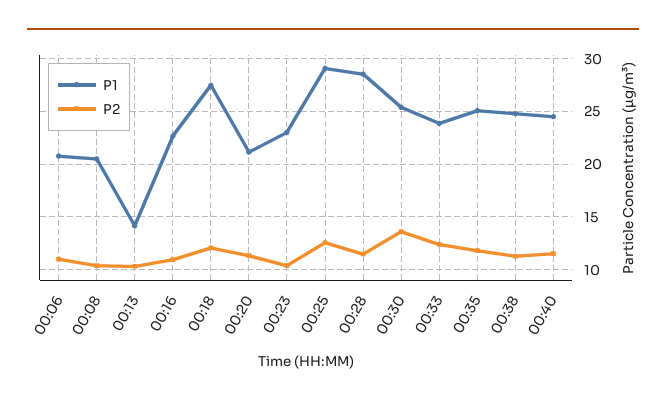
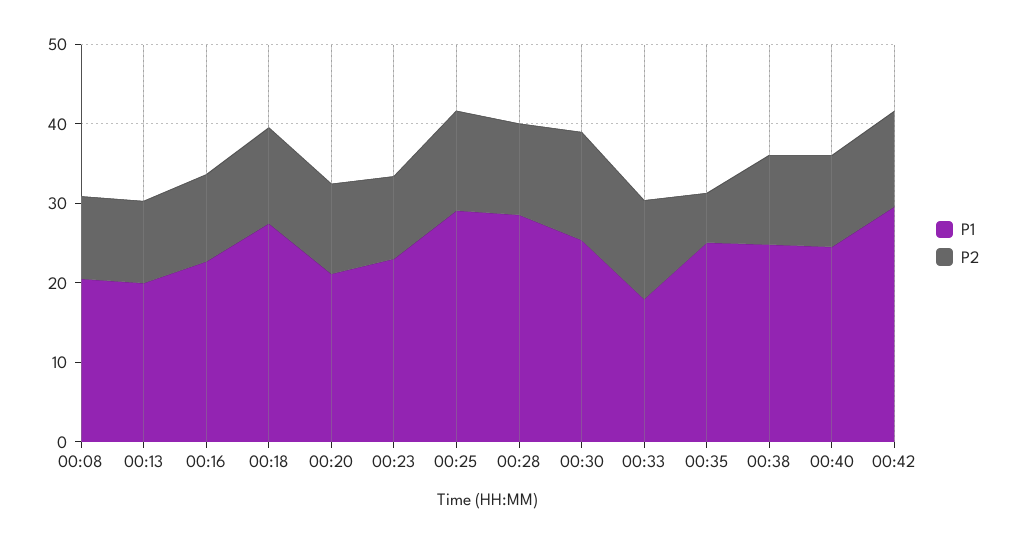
P1, 00:06: 21 -> none
P2, 00:06: 11 -> none
P1, 00:13: 14 -> 20
P1, 00:33: 24 -> 18
P2, 00:35: 12 -> 6
P1, 00:42: none -> 30
P2, 00:42: none -> 12

